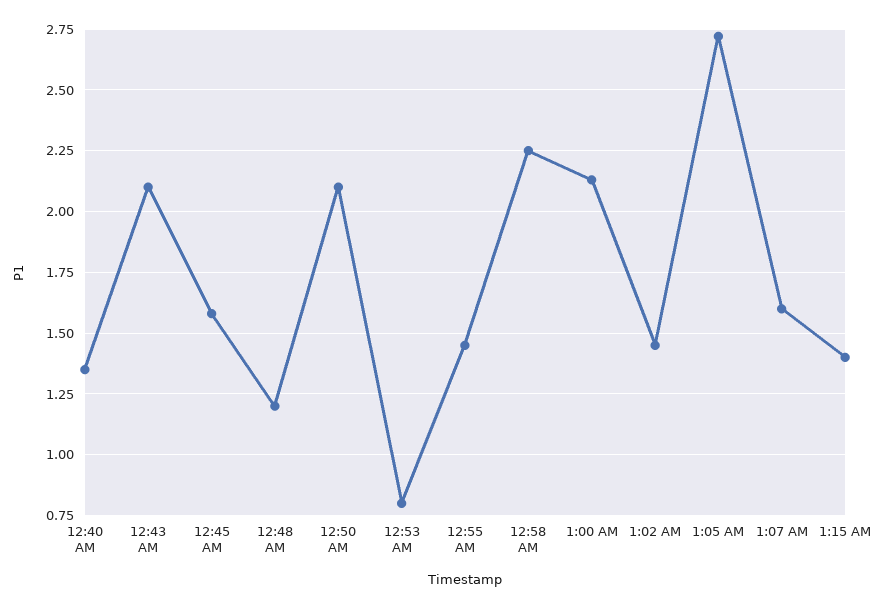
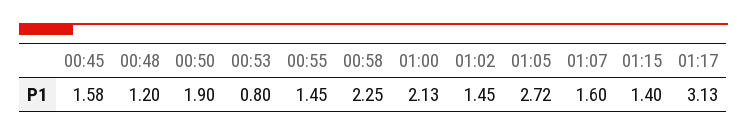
12:40 AM: 1.35 -> none
12:43 AM: 2.1 -> none
12:50 AM: 2.1 -> 1.9
01:17: none -> 3.13

